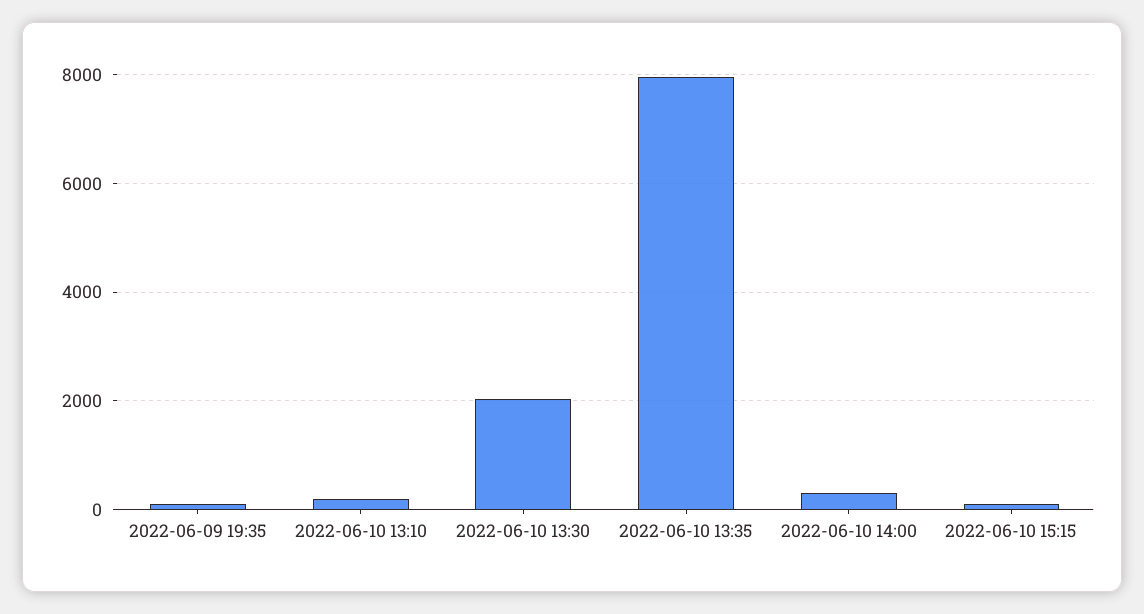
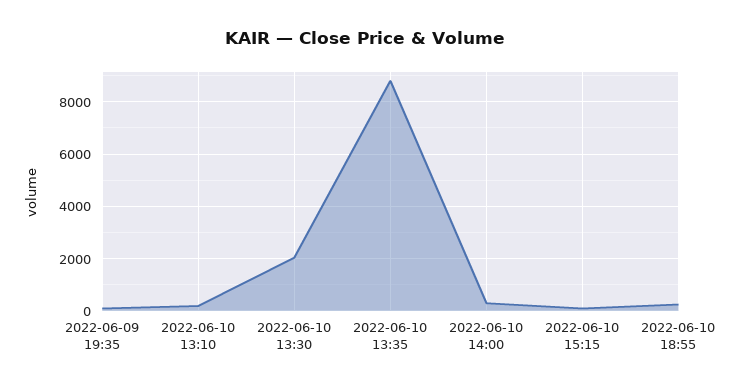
2022-06-10 13:35: 8000 -> 8750
2022-06-10 18:55: none -> 250

